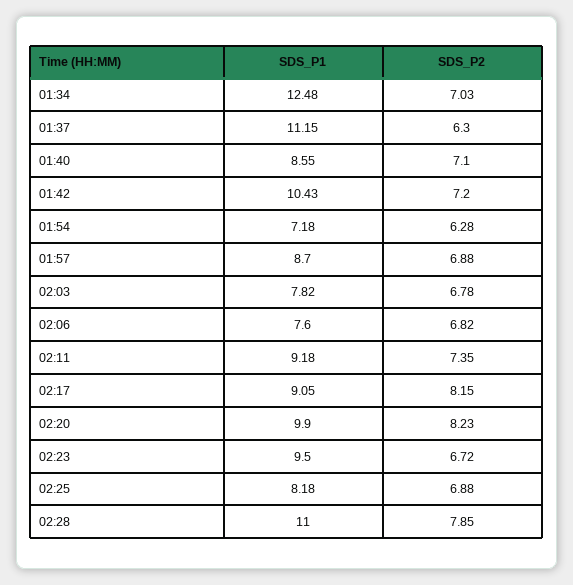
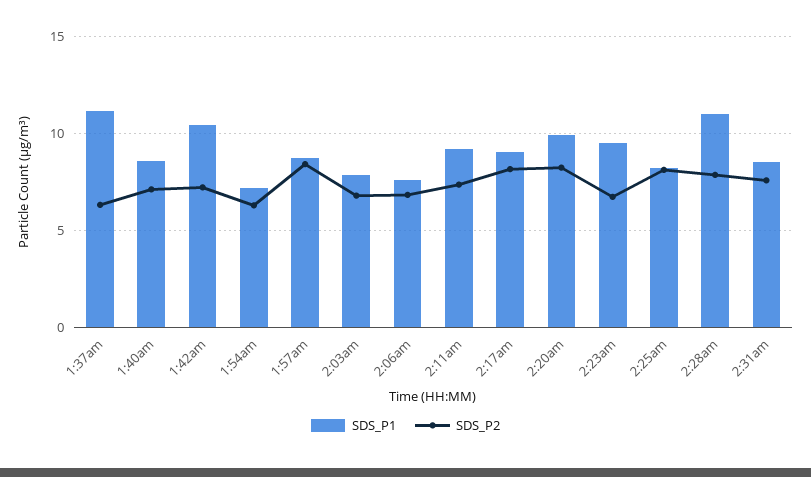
SDS_P1, 01:34: 12.48 -> none
SDS_P2, 01:34: 7.03 -> none
SDS_P2, 01:57: 6.88 -> 8.5
SDS_P2, 02:25: 6.88 -> 8
SDS_P1, 2:31am: none -> 8.5
SDS_P2, 2:31am: none -> 7.5

